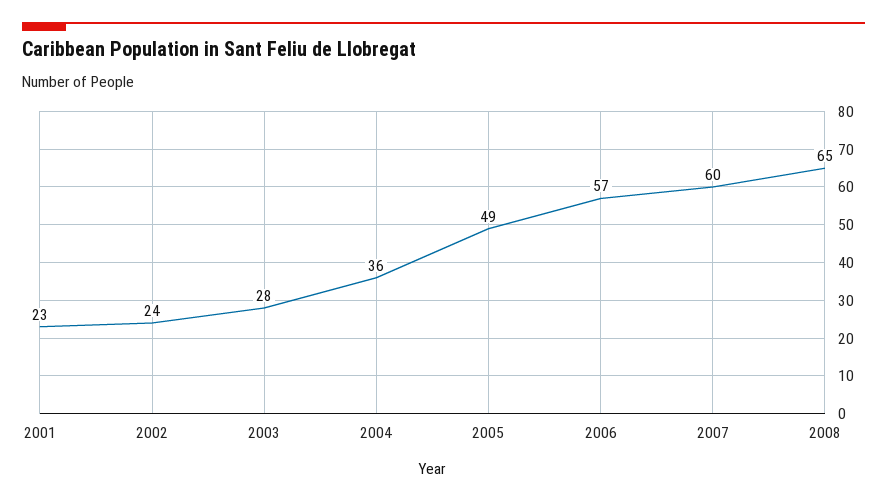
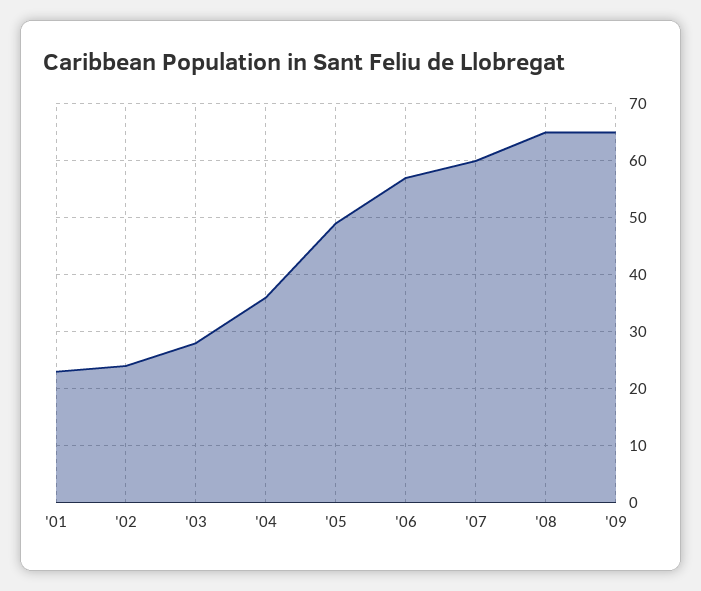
'09: none -> 65

